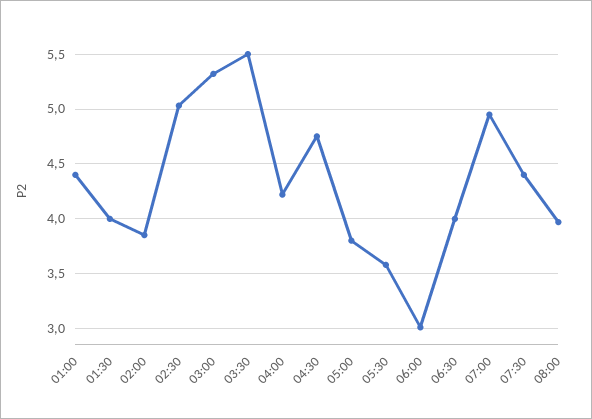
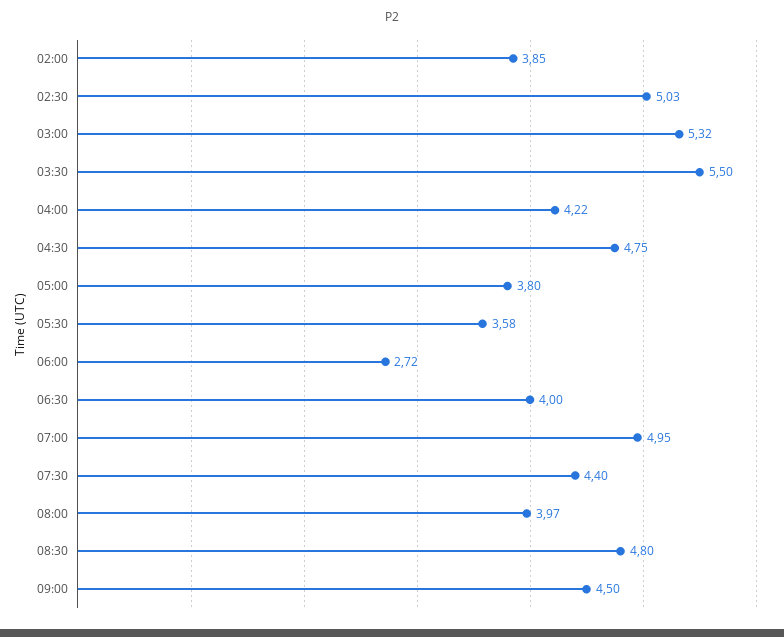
01:00: 4.4 -> none
01:30: 4 -> none
06:00: 3 -> 2.72
08:30: none -> 4.8
09:00: none -> 4.5

